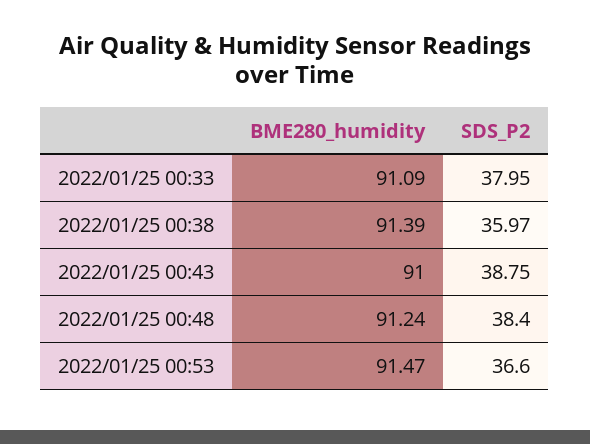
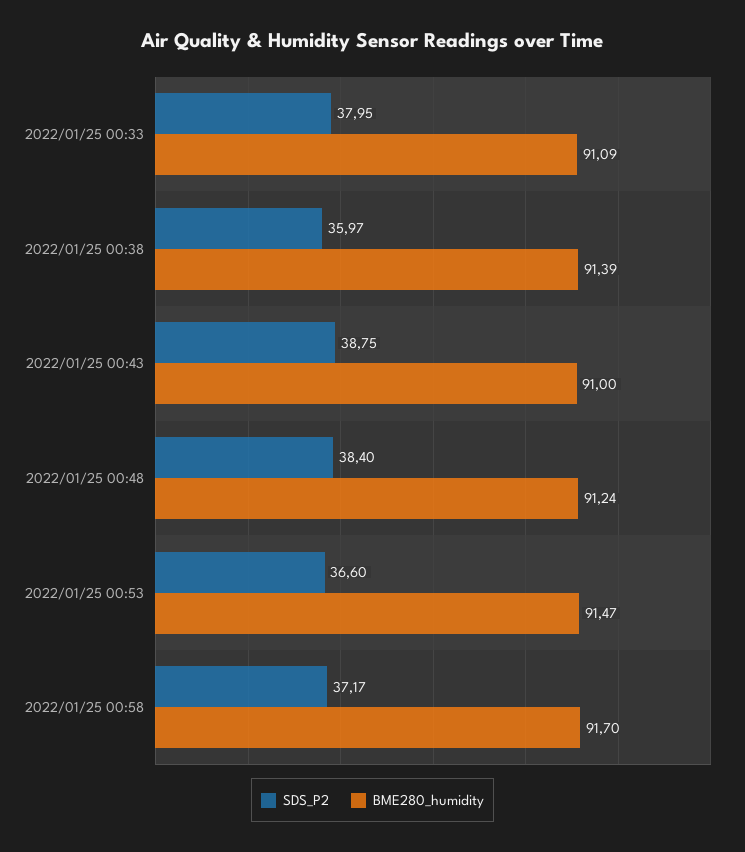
SDS_P2, 2022/01/25 00:58: none -> 37.17
BME280_humidity, 2022/01/25 00:58: none -> 91.7

